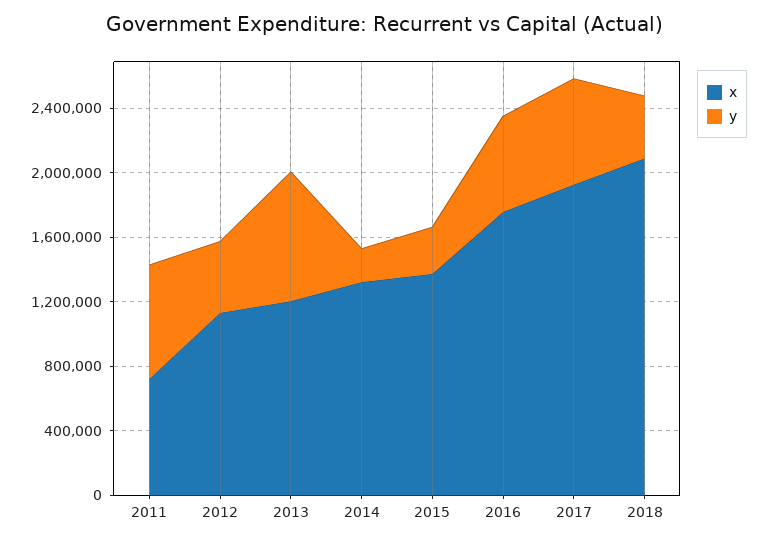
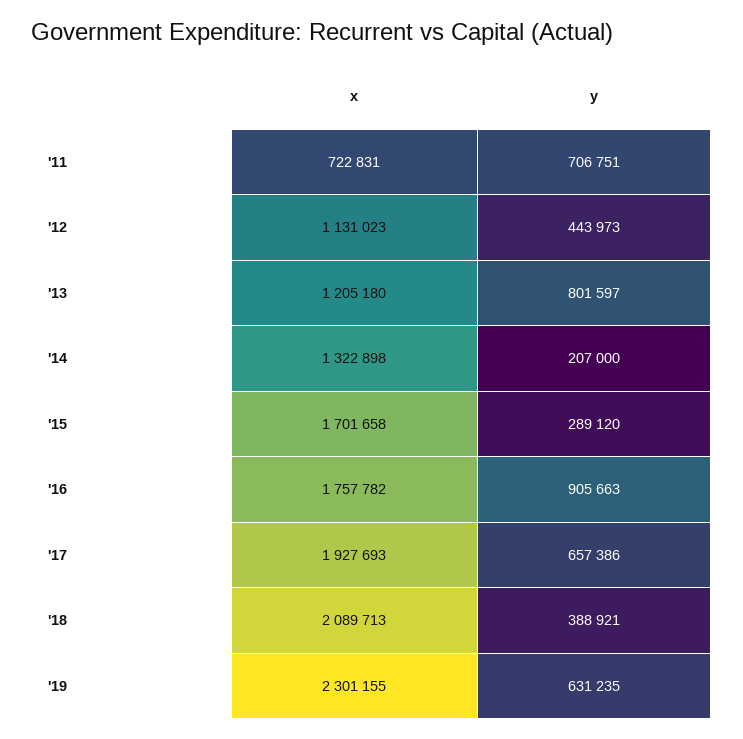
x, 2015: 1400000 -> 1701658
y, 2016: 600000 -> 905663
x, '19: none -> 2301155
y, '19: none -> 631235

